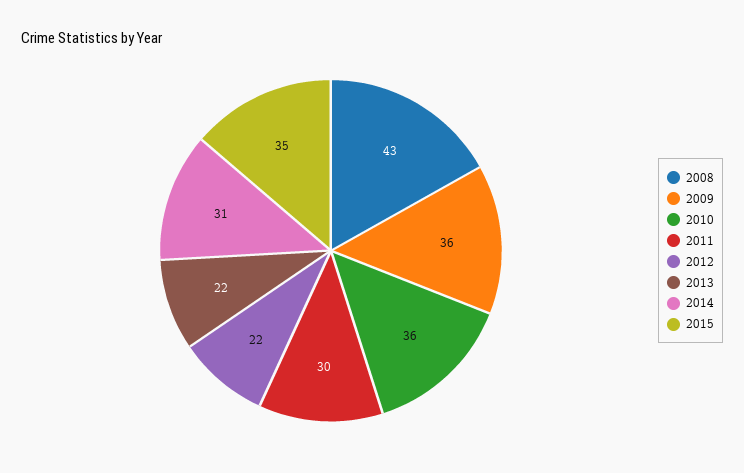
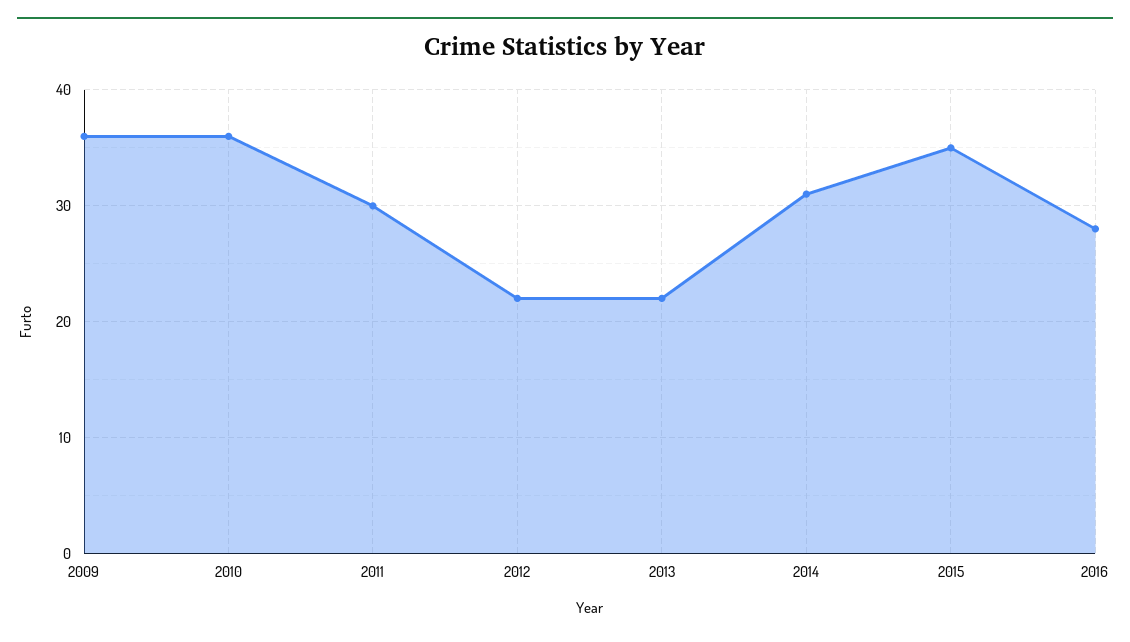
2008: 43 -> none
2016: none -> 28

